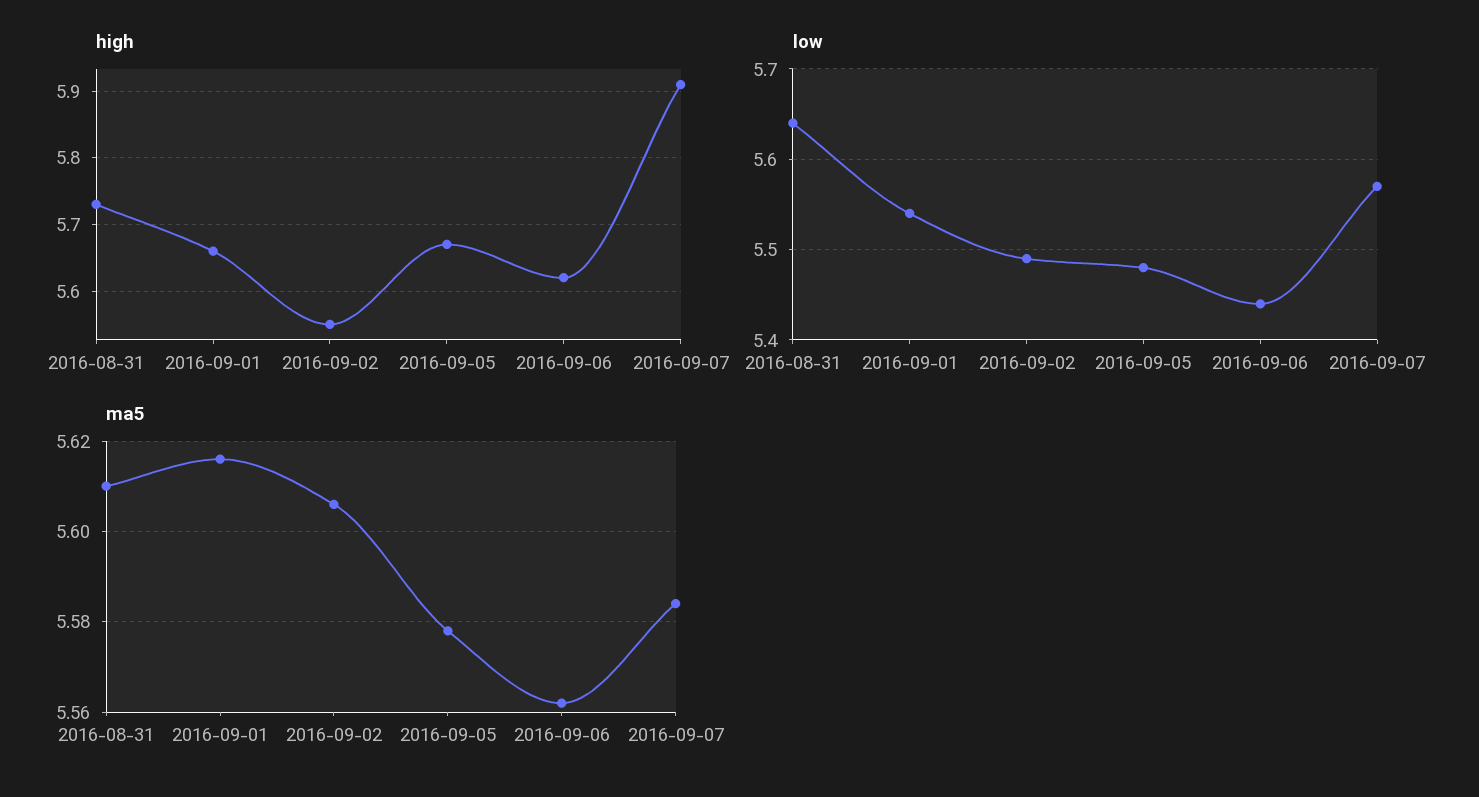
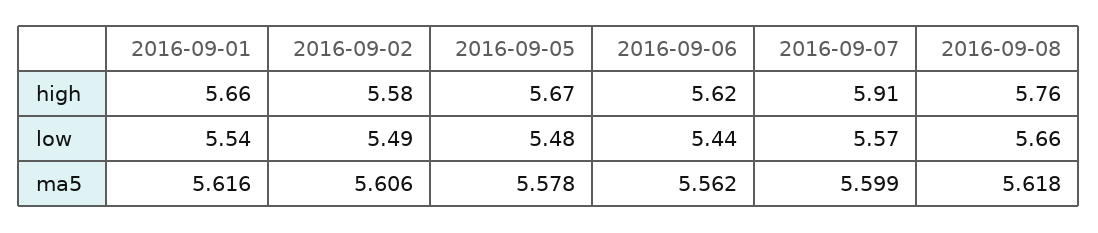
high, 2016-08-31: 5.73 -> none
high, 2016-09-02: 5.55 -> 5.58
low, 2016-08-31: 5.64 -> none
ma5, 2016-08-31: 5.61 -> none
ma5, 2016-09-07: 5.585 -> 5.599
high, 2016-09-08: none -> 5.76
low, 2016-09-08: none -> 5.66
ma5, 2016-09-08: none -> 5.618

